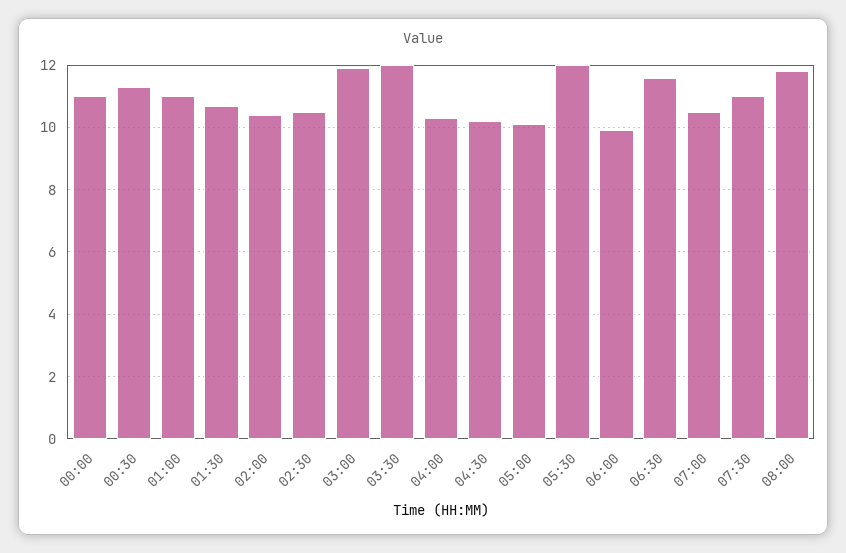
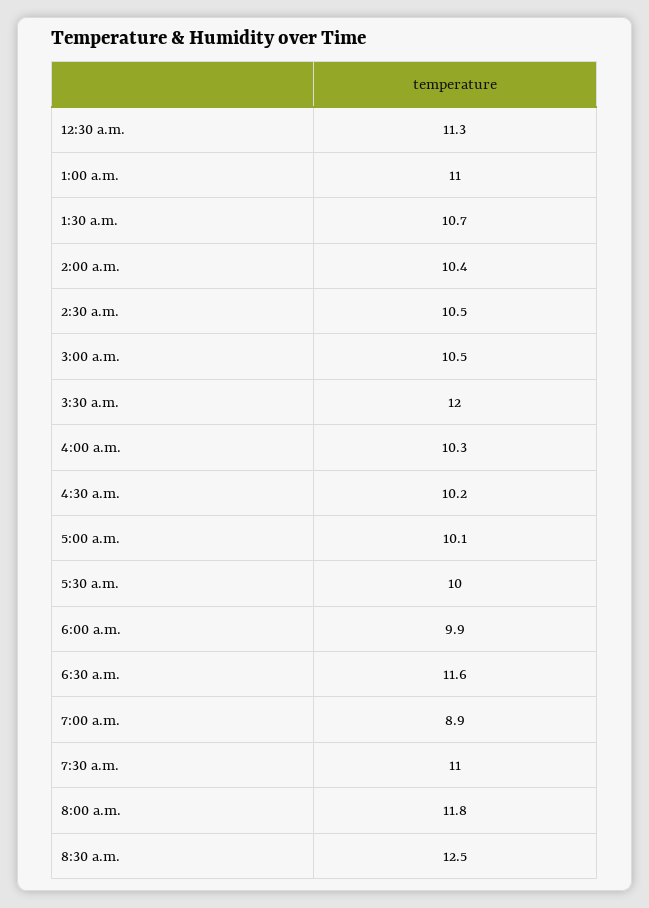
00:00: 11 -> none
03:00: 12 -> 10.5
05:30: 12 -> 10
07:00: 10.5 -> 8.9
8:30 a.m.: none -> 12.5

